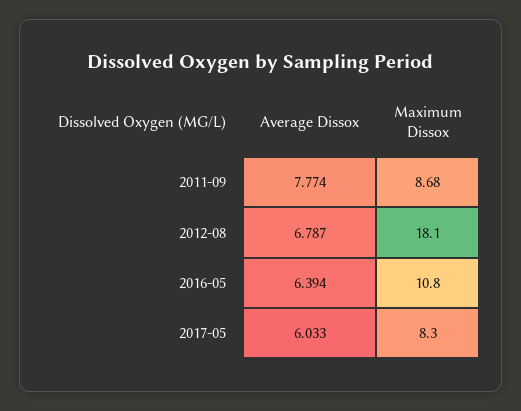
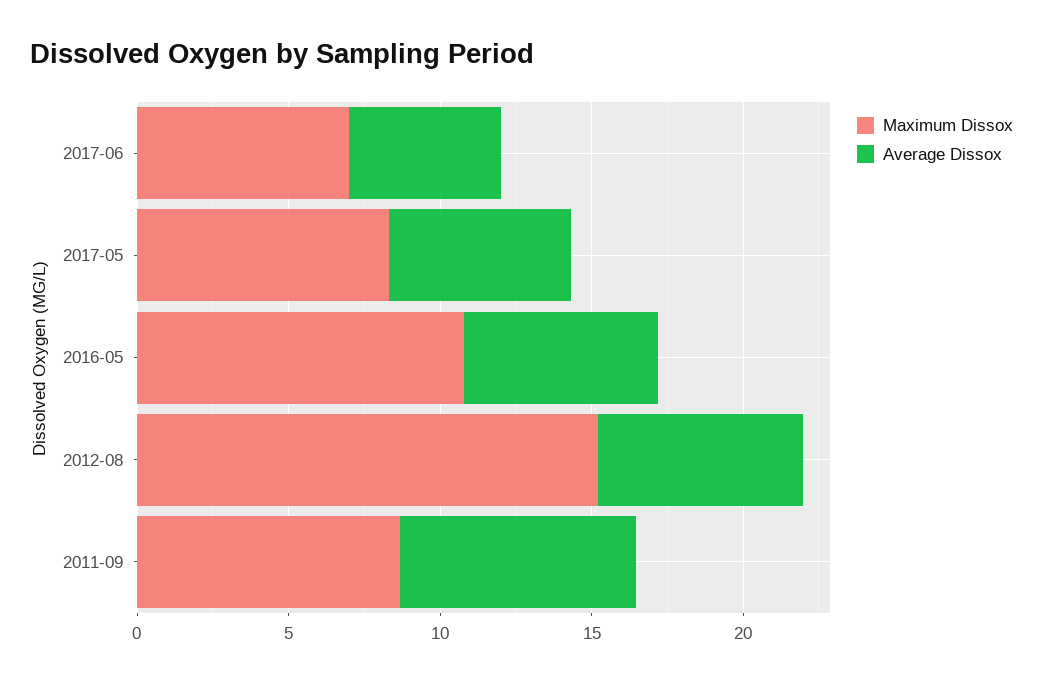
Maximum Dissox, 2012-08: 18.1 -> 15
Maximum Dissox, 2017-06: none -> 7
Average Dissox, 2017-06: none -> 5

